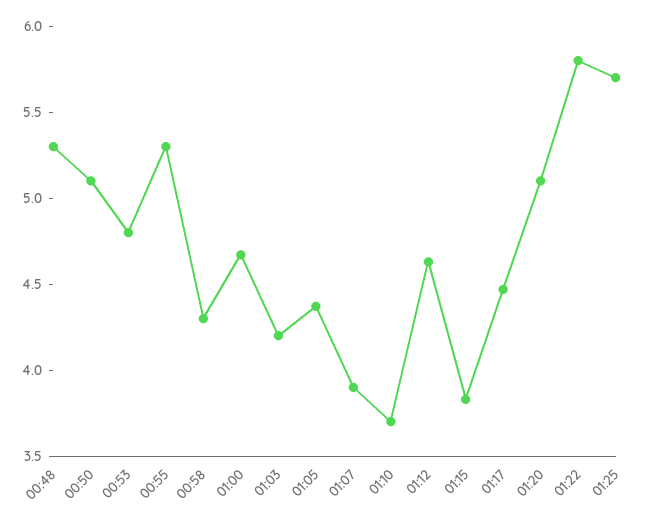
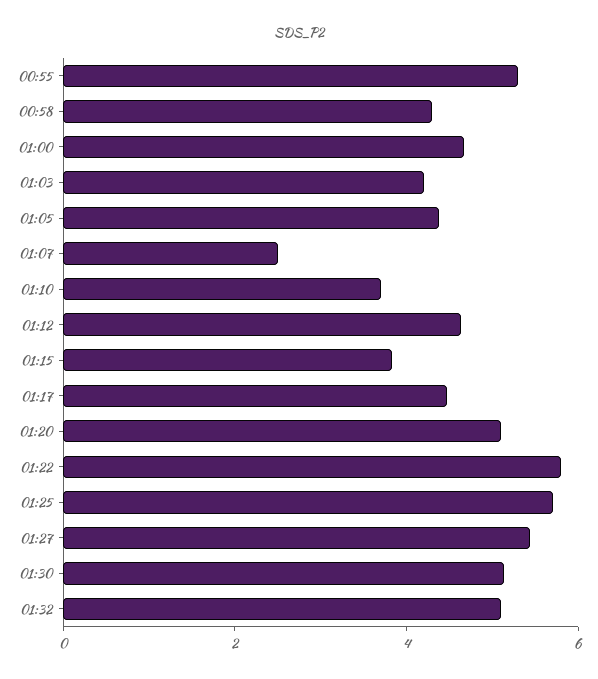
00:48: 5.3 -> none
00:50: 5.1 -> none
00:53: 4.8 -> none
01:07: 3.9 -> 2.5
01:27: none -> 5.5
01:30: none -> 5
01:32: none -> 5

